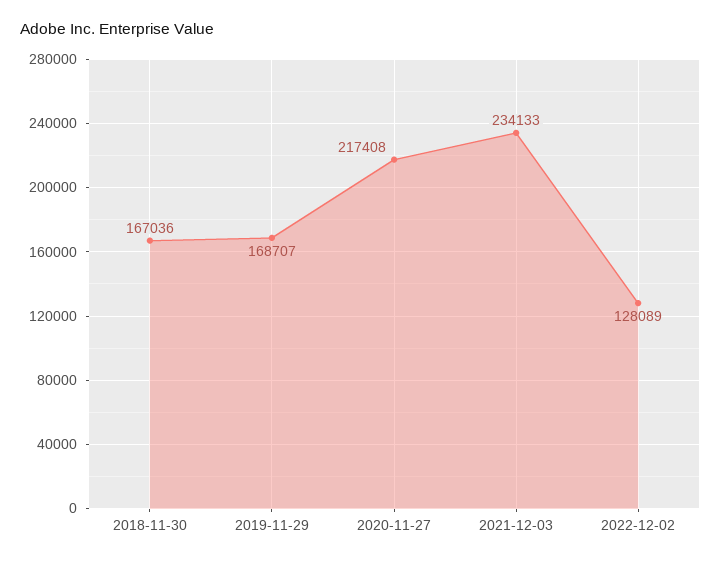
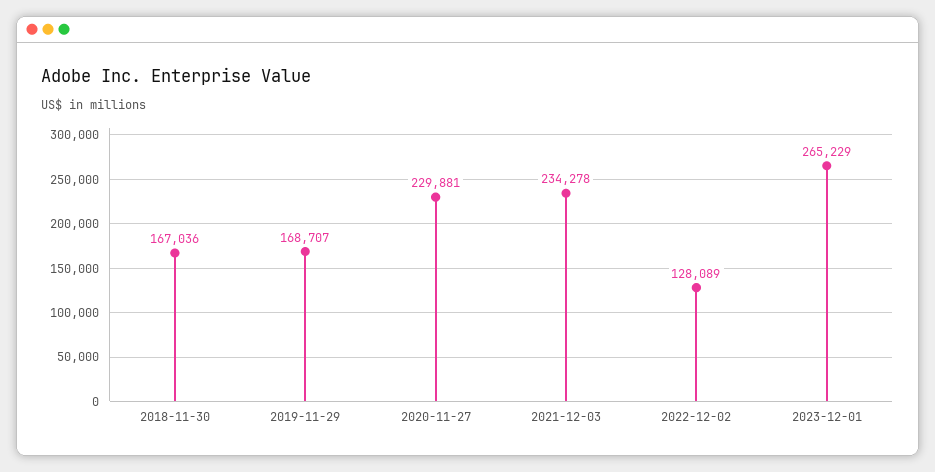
2020-11-27: 217408 -> 229881
2021-12-03: 234133 -> 234278
2023-12-01: none -> 265229

